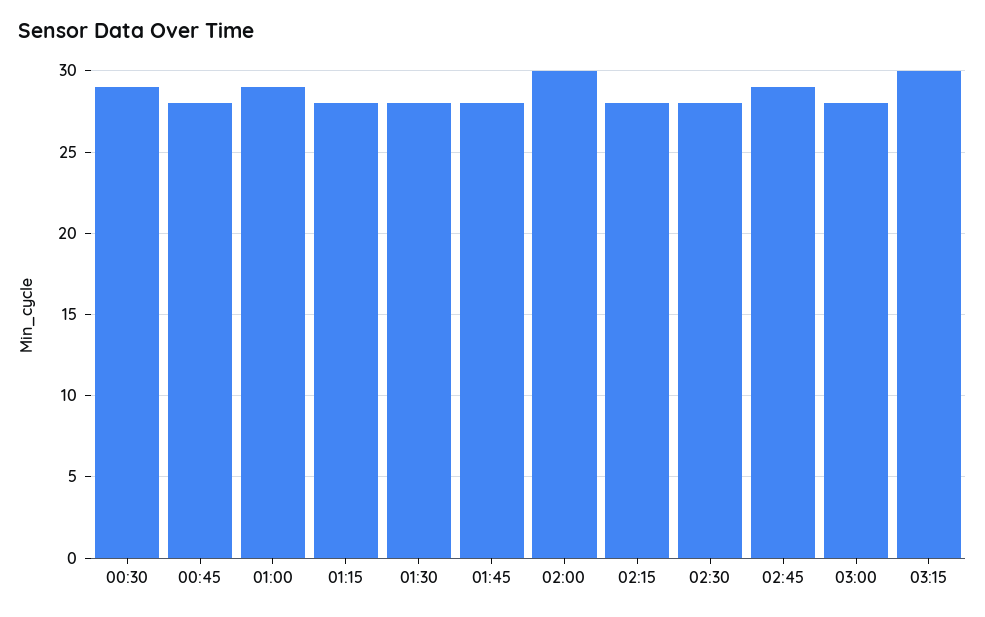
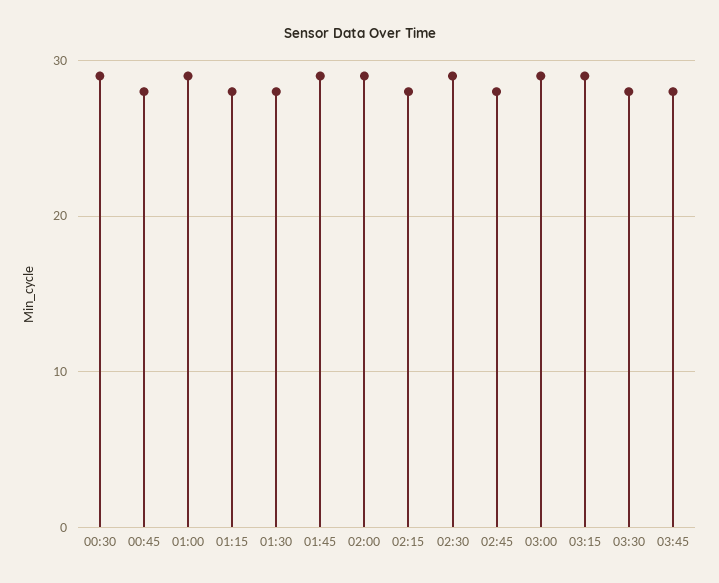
01:45: 28 -> 29
02:00: 30 -> 29
02:30: 28 -> 29
02:45: 29 -> 28
03:00: 28 -> 29
03:15: 30 -> 29
03:30: none -> 28
03:45: none -> 28

